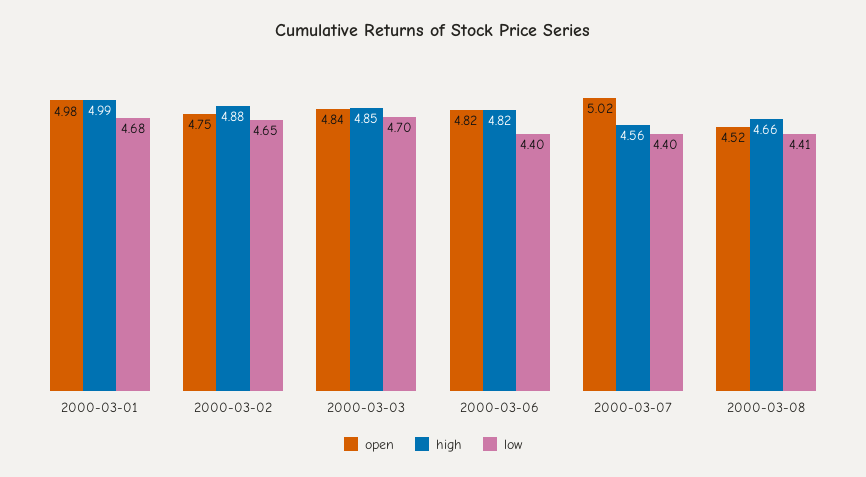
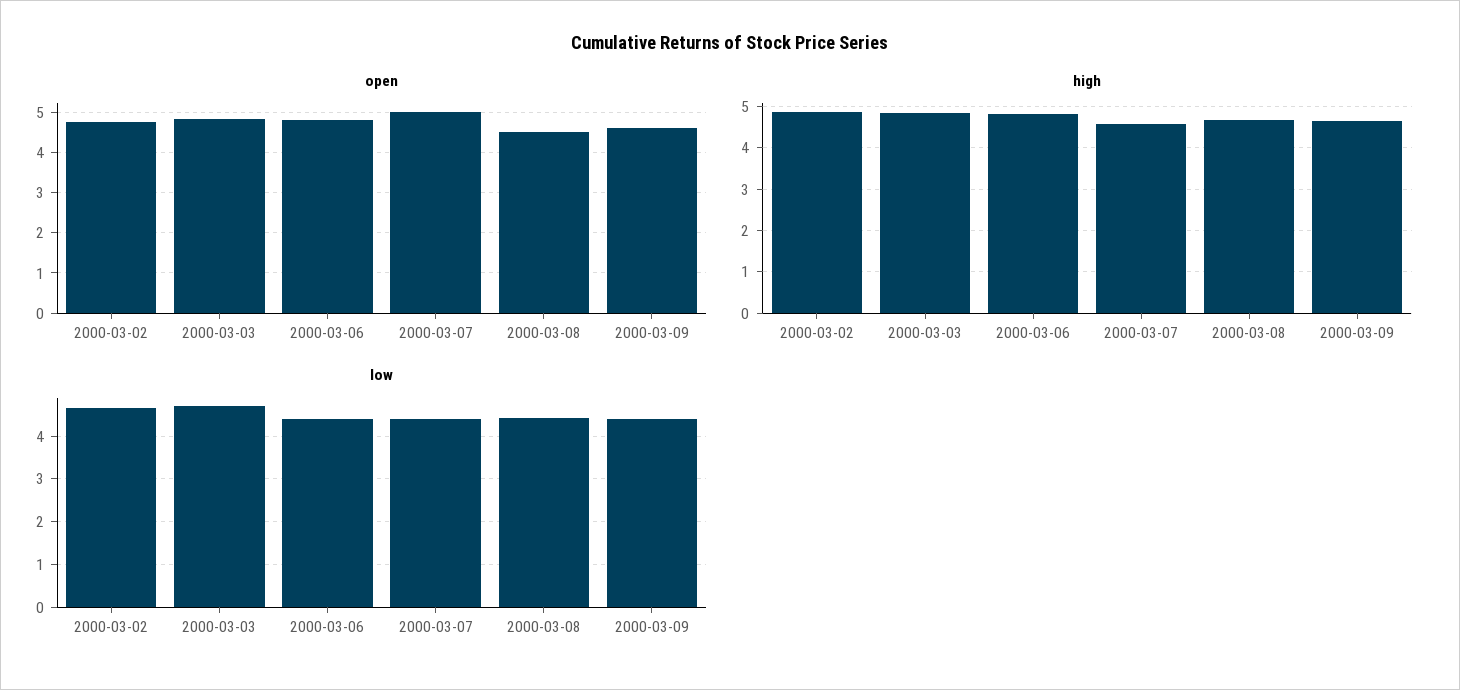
open, 2000-03-01: 4.98 -> none
high, 2000-03-01: 4.99 -> none
low, 2000-03-01: 4.68 -> none
open, 2000-03-09: none -> 4.6
high, 2000-03-09: none -> 4.6
low, 2000-03-09: none -> 4.4

